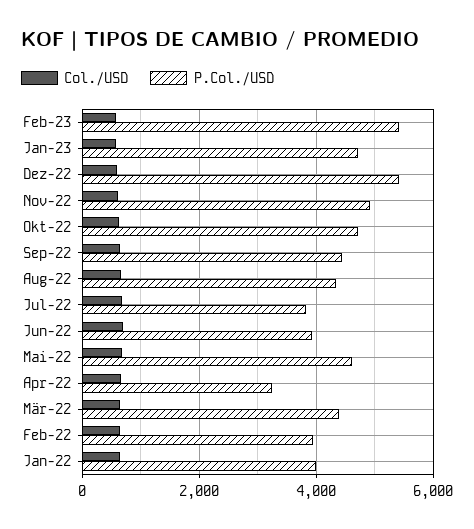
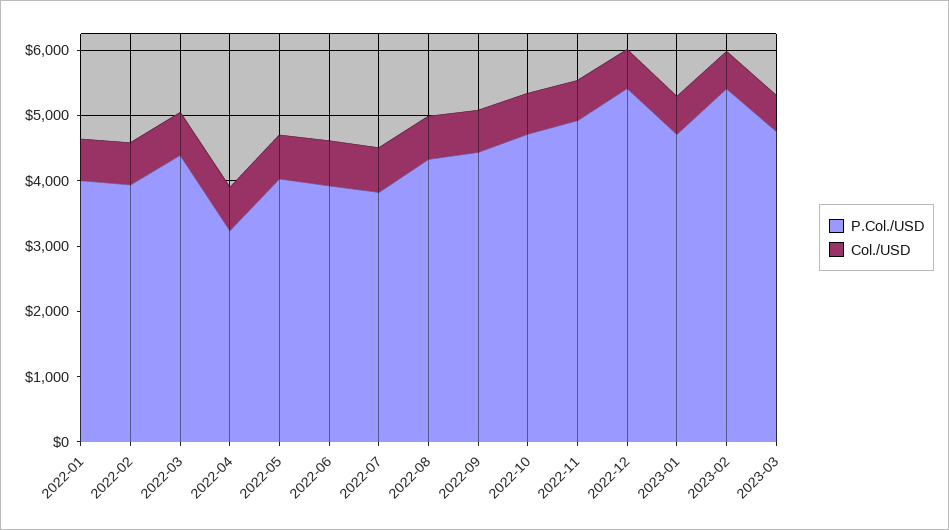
P.Col./USD, Mai-22: 4600 -> 4000
P.Col./USD, 2023-03: none -> 4800
Col./USD, 2023-03: none -> 600

